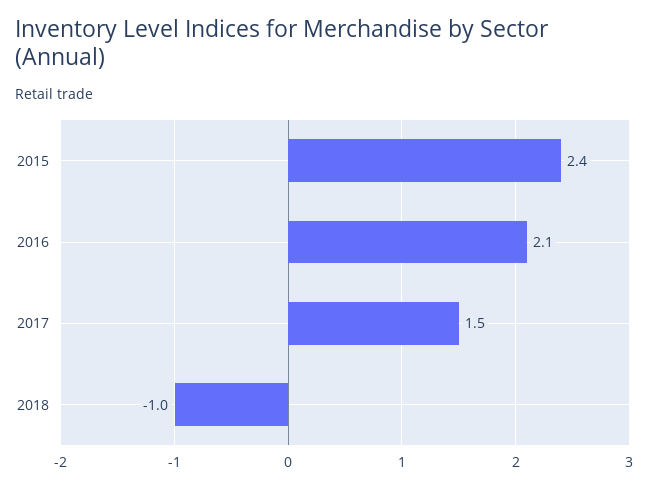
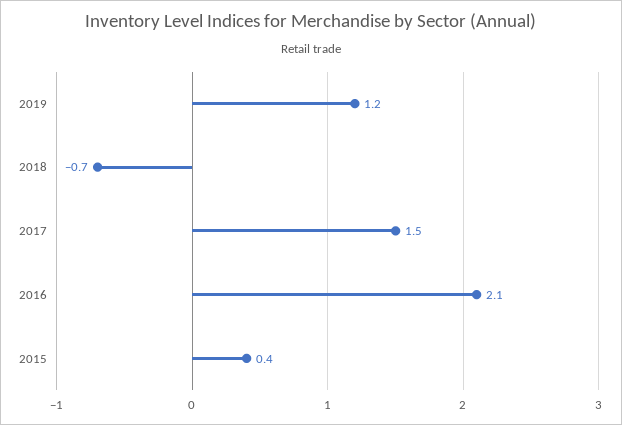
2015: 2.4 -> 0.4
2018: -1 -> -0.7
2019: none -> 1.2

